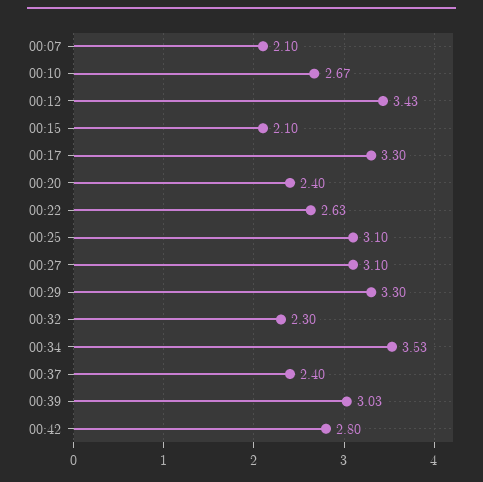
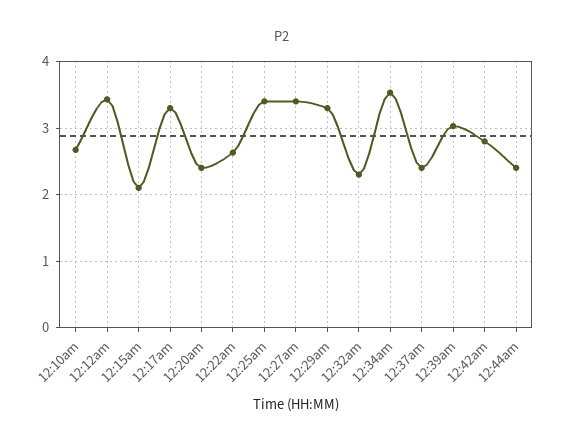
00:07: 2.1 -> none
00:25: 3.1 -> 3.4
00:27: 3.1 -> 3.4
12:44am: none -> 2.4

